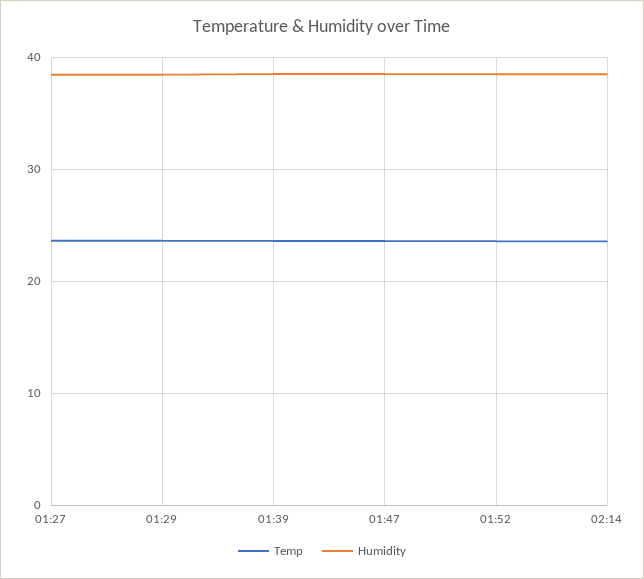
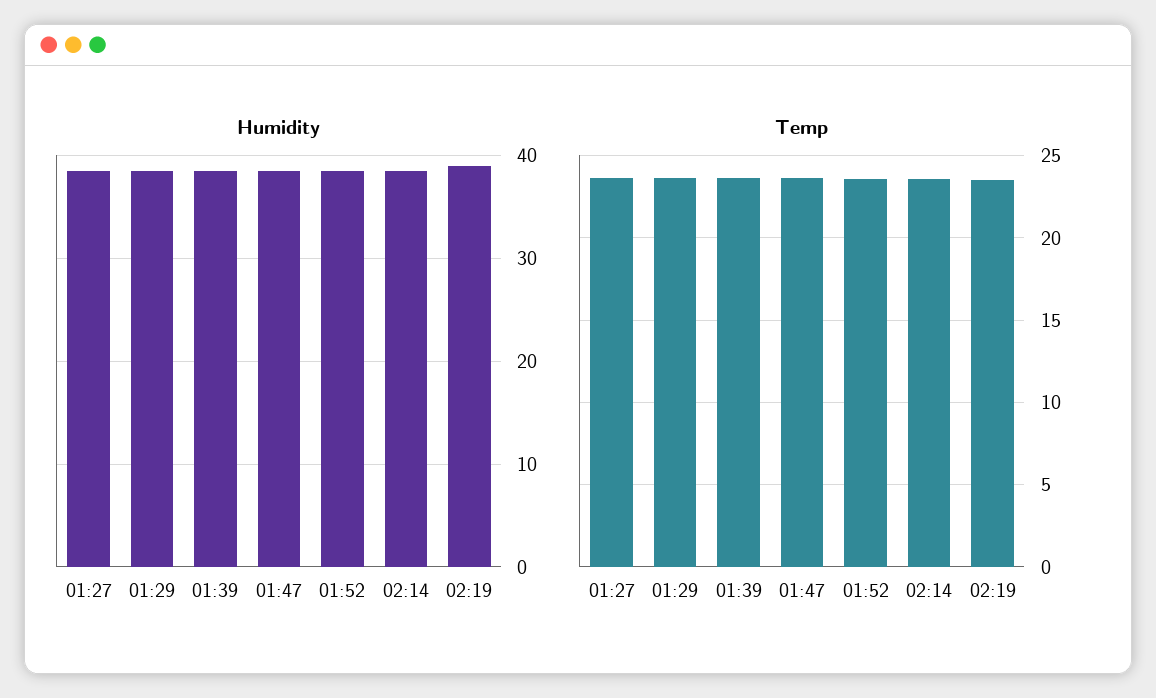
Humidity, 02:19: none -> 39
Temp, 02:19: none -> 23.5

